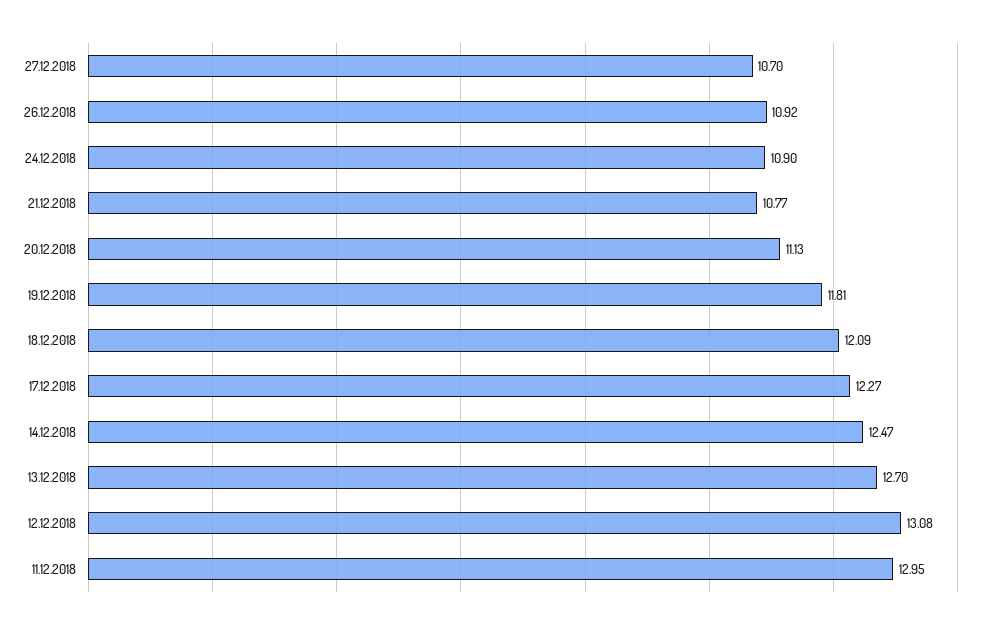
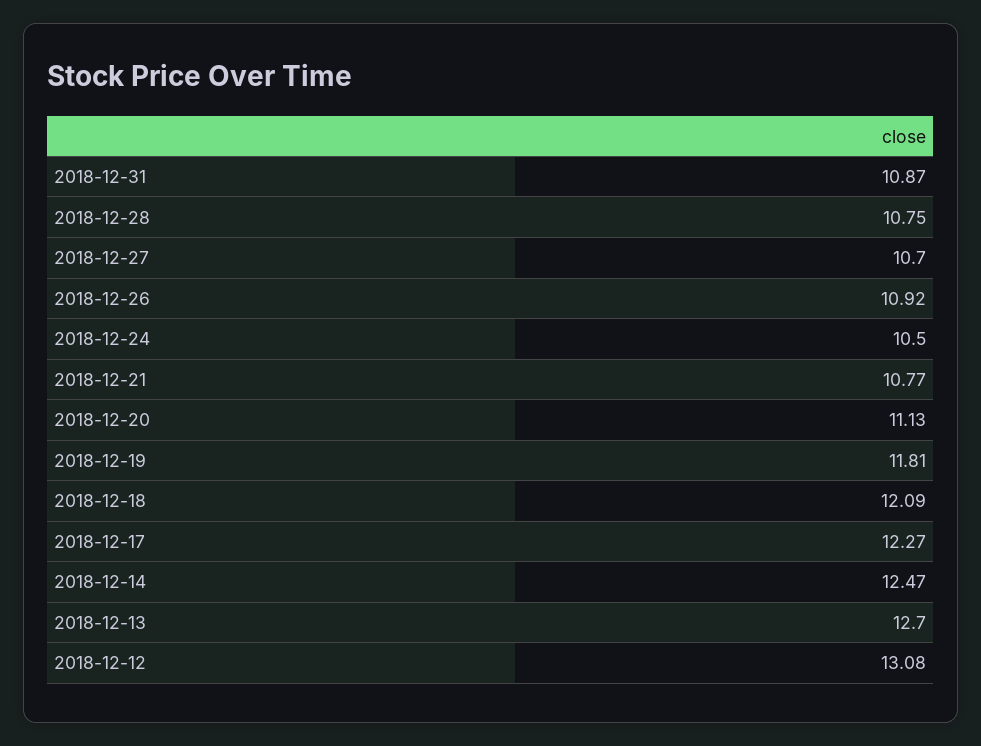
24.12.2018: 10.9 -> 10.5
11.12.2018: 12.95 -> none
2018-12-31: none -> 10.87
2018-12-28: none -> 10.75

